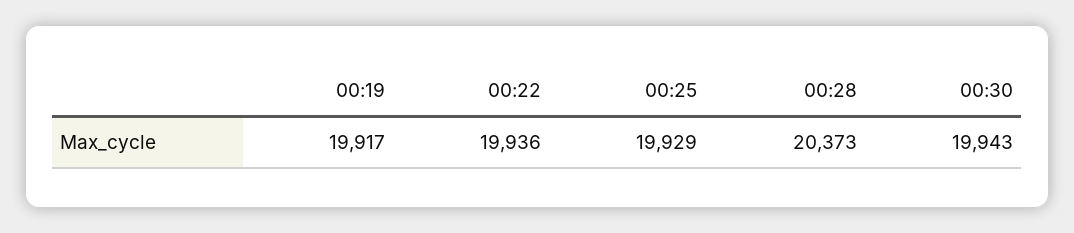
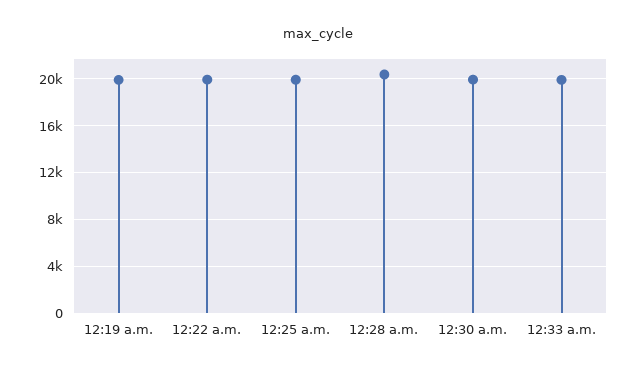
12:33 a.m.: none -> 20000

